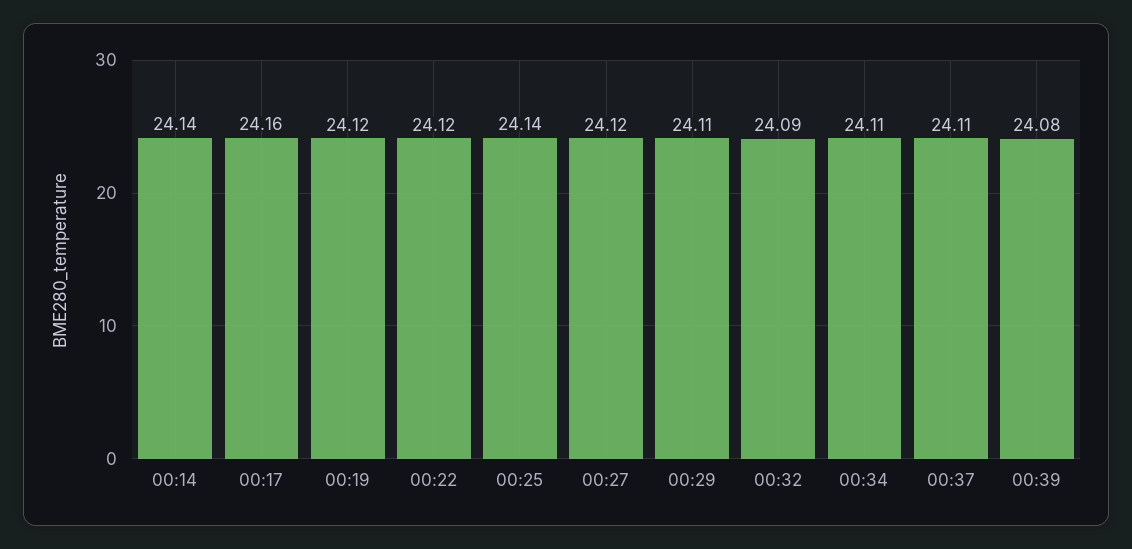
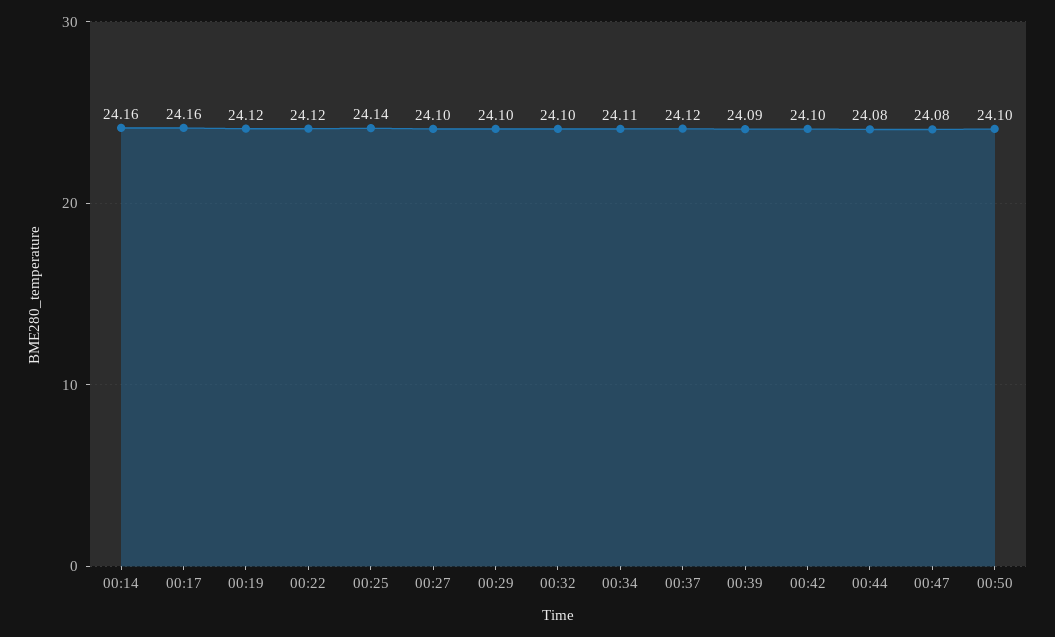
00:14: 24.14 -> 24.16
00:27: 24.12 -> 24.1
00:29: 24.11 -> 24.1
00:32: 24.09 -> 24.1
00:37: 24.11 -> 24.12
00:39: 24.08 -> 24.09
00:42: none -> 24.1
00:44: none -> 24.08
00:47: none -> 24.08
00:50: none -> 24.1

